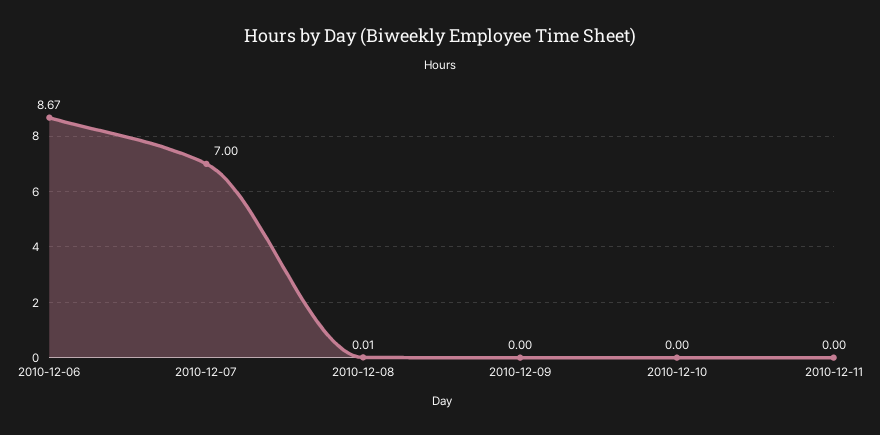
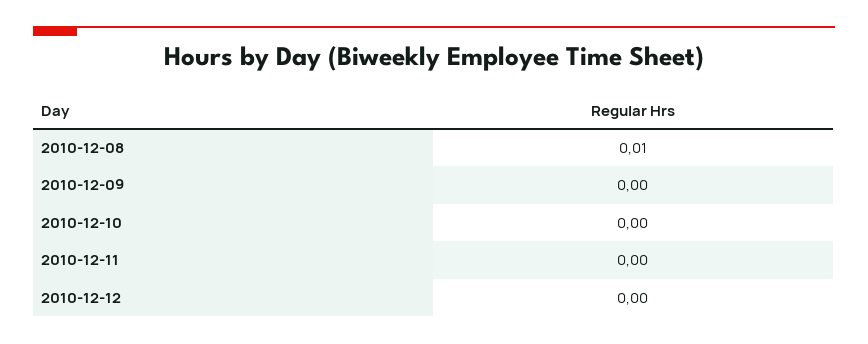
2010-12-06: 8.67 -> none
2010-12-07: 7 -> none
2010-12-12: none -> 0

